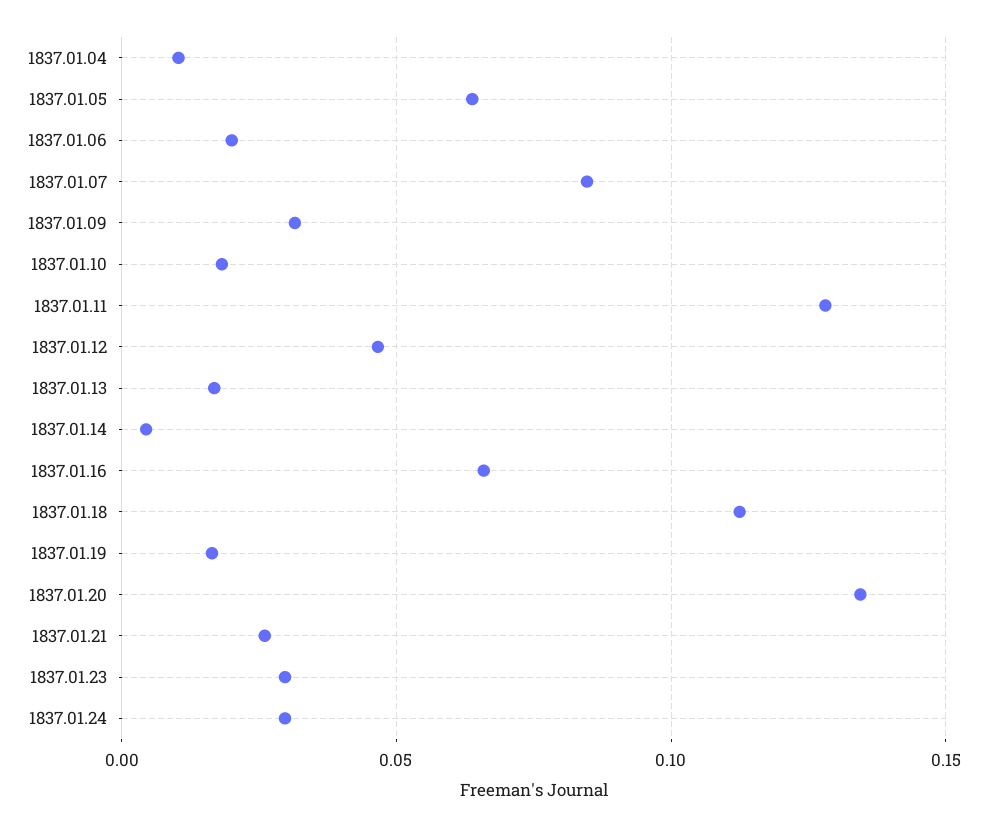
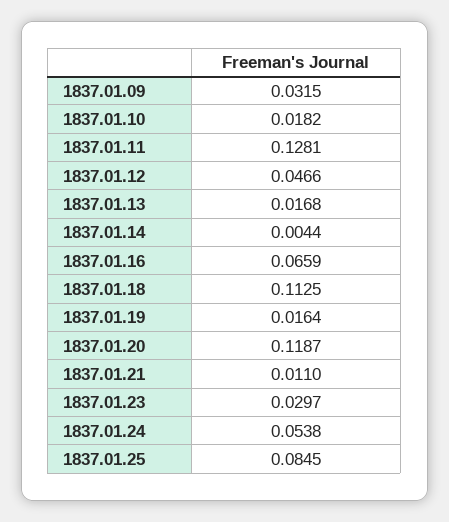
1837.01.04: 0.01 -> none
1837.01.05: 0.065 -> none
1837.01.06: 0.02 -> none
1837.01.07: 0.085 -> none
1837.01.20: 0.135 -> 0.1187
1837.01.21: 0.025 -> 0.011
1837.01.24: 0.03 -> 0.0538
1837.01.25: none -> 0.0845

